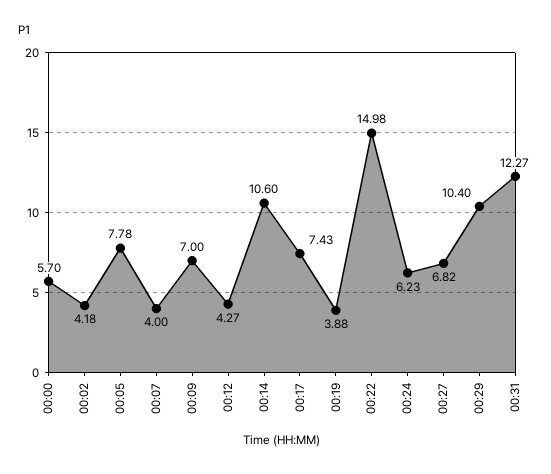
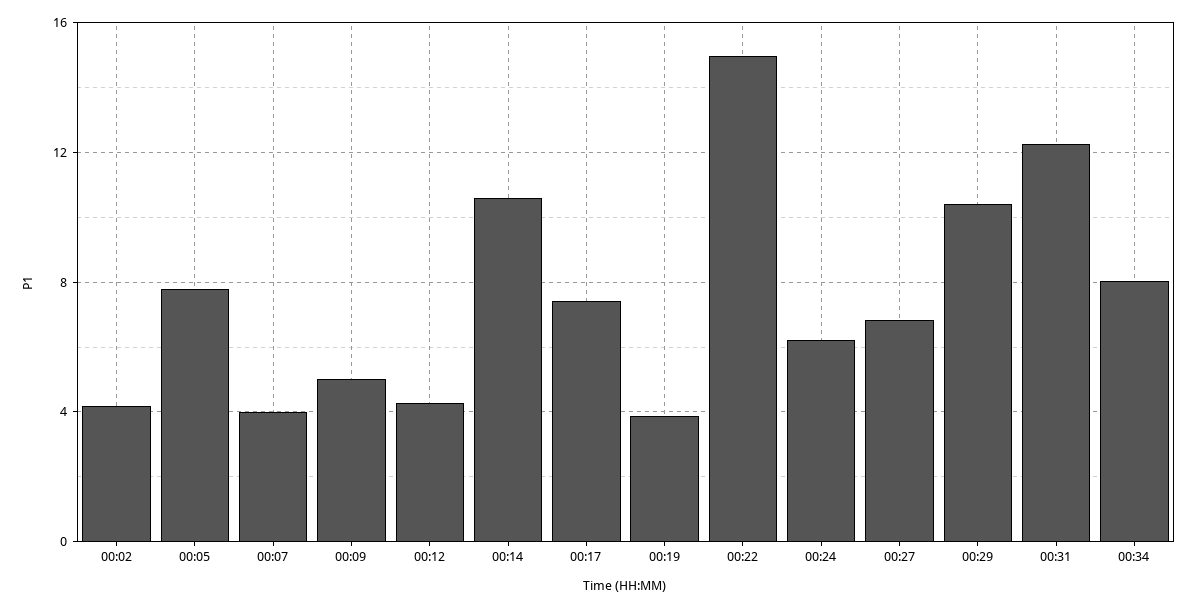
00:00: 5.7 -> none
00:09: 7 -> 5
00:34: none -> 8

